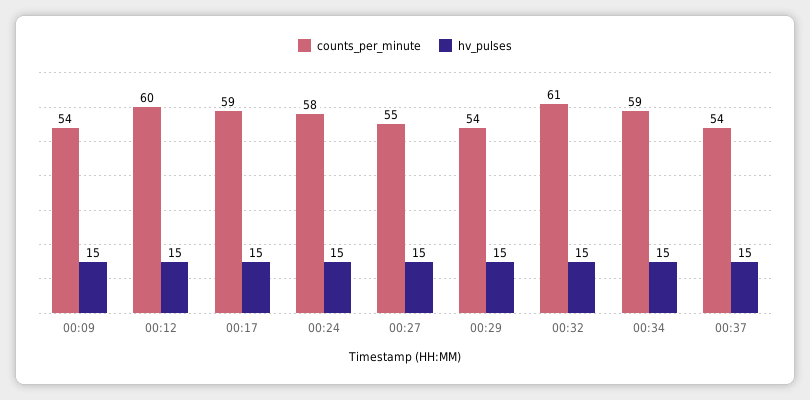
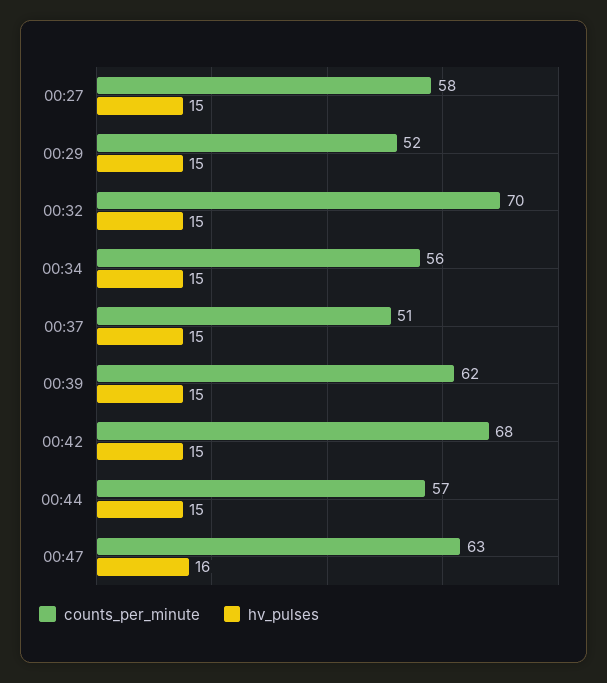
counts_per_minute, 00:09: 54 -> none
hv_pulses, 00:09: 15 -> none
counts_per_minute, 00:12: 60 -> none
hv_pulses, 00:12: 15 -> none
counts_per_minute, 00:17: 59 -> none
hv_pulses, 00:17: 15 -> none
counts_per_minute, 00:24: 58 -> none
hv_pulses, 00:24: 15 -> none
counts_per_minute, 00:27: 55 -> 58
counts_per_minute, 00:29: 54 -> 52
counts_per_minute, 00:32: 61 -> 70
counts_per_minute, 00:34: 59 -> 56
counts_per_minute, 00:37: 54 -> 51
counts_per_minute, 00:39: none -> 62
hv_pulses, 00:39: none -> 15
counts_per_minute, 00:42: none -> 68
hv_pulses, 00:42: none -> 15
counts_per_minute, 00:44: none -> 57
hv_pulses, 00:44: none -> 15
counts_per_minute, 00:47: none -> 63
hv_pulses, 00:47: none -> 16

